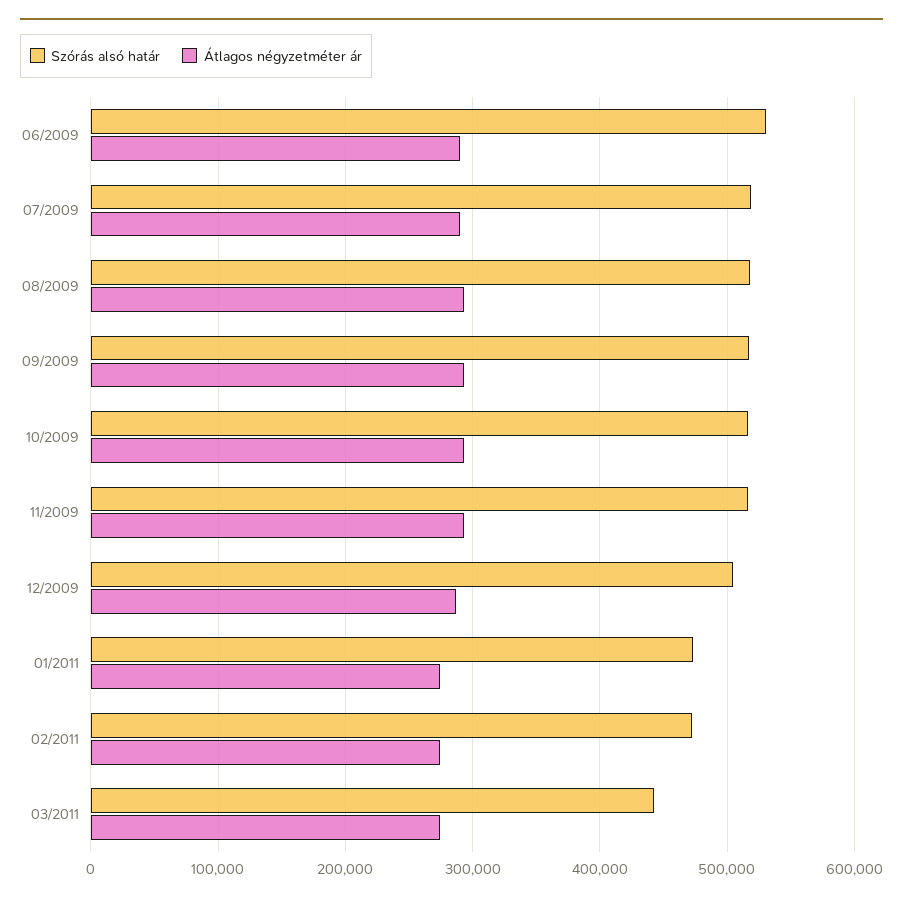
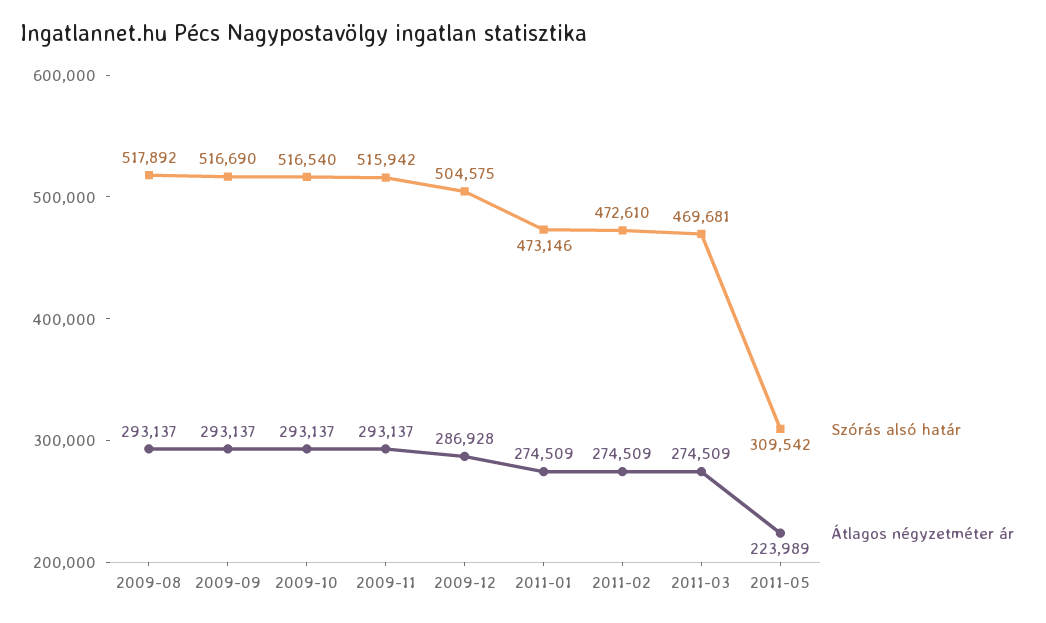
Szórás alsó határ, 06/2009: 530000 -> none
Átlagos négyzetméter ár, 06/2009: 290000 -> none
Szórás alsó határ, 07/2009: 520000 -> none
Átlagos négyzetméter ár, 07/2009: 290000 -> none
Szórás alsó határ, 03/2011: 440000 -> 469681
Szórás alsó határ, 2011-05: none -> 309542
Átlagos négyzetméter ár, 2011-05: none -> 223989

